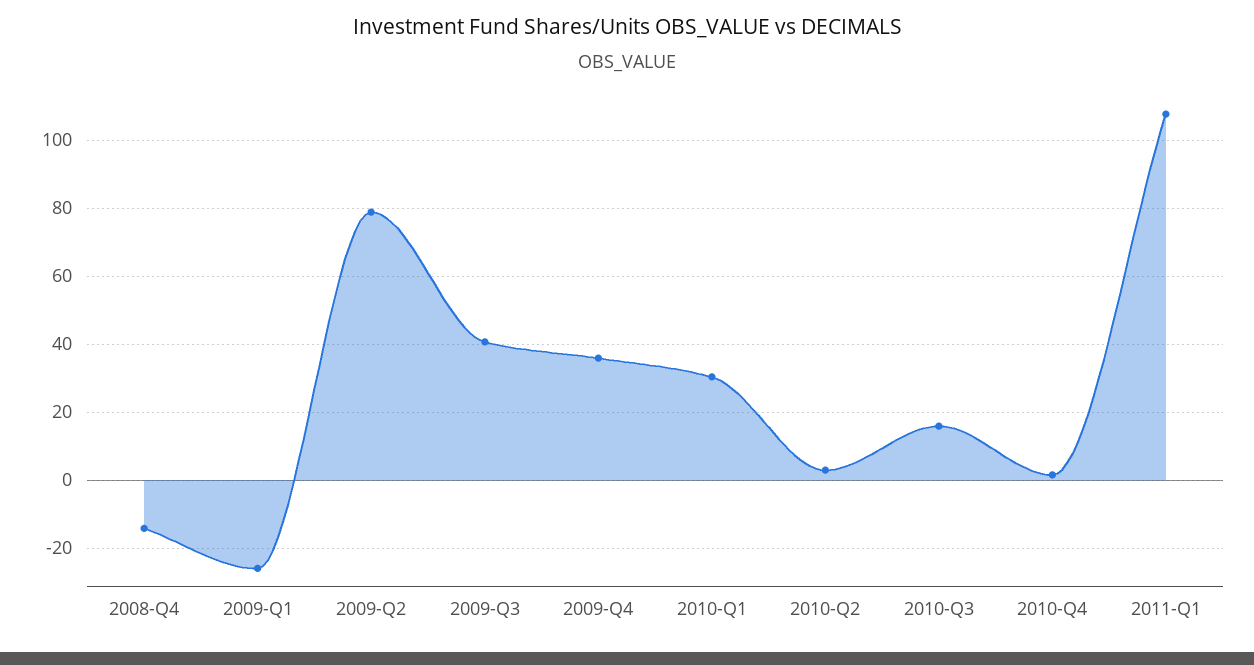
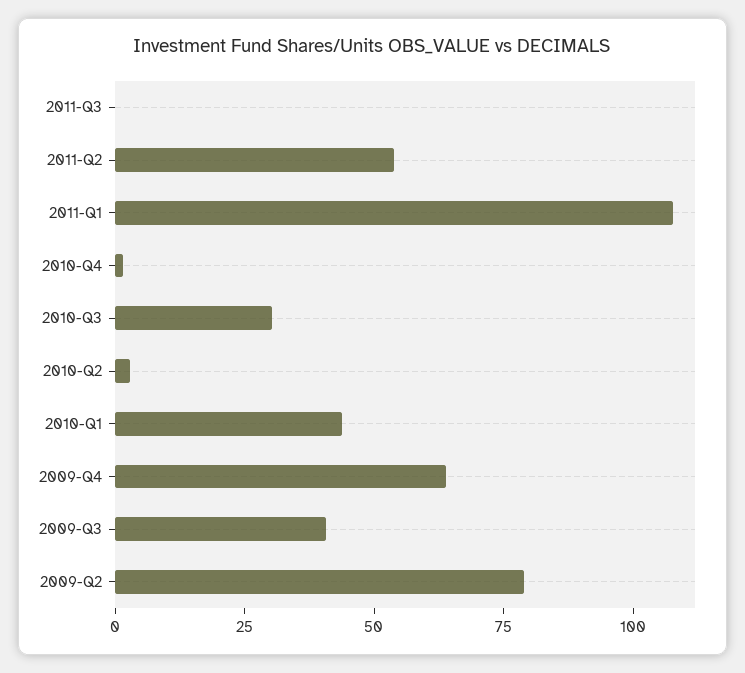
2008-Q4: -14 -> none
2009-Q1: -26 -> none
2009-Q4: 36 -> 65
2010-Q1: 30 -> 45
2010-Q3: 16 -> 30
2011-Q3: none -> 0
2011-Q2: none -> 55

